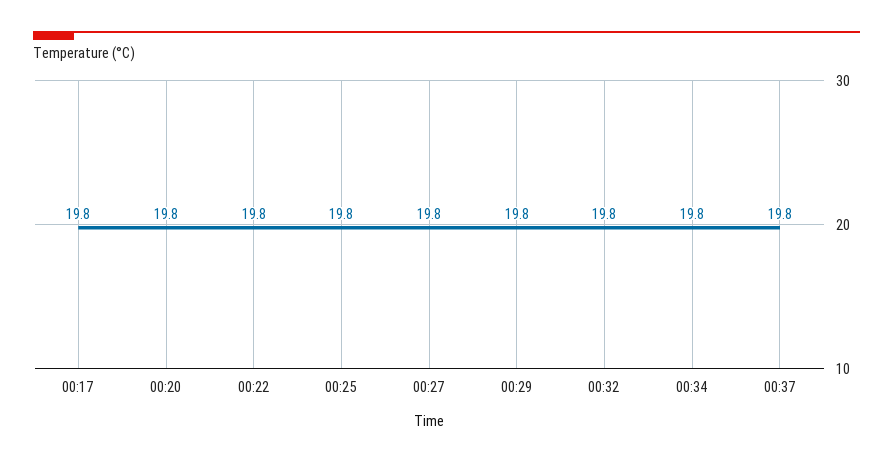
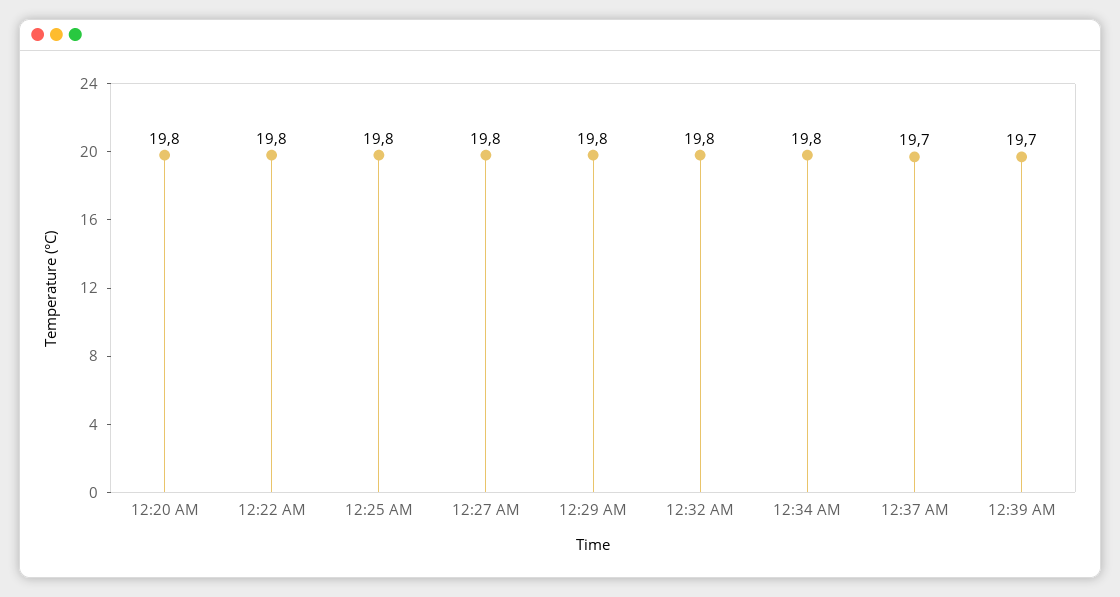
00:17: 19.8 -> none
00:37: 19.8 -> 19.7
12:39 AM: none -> 19.7

